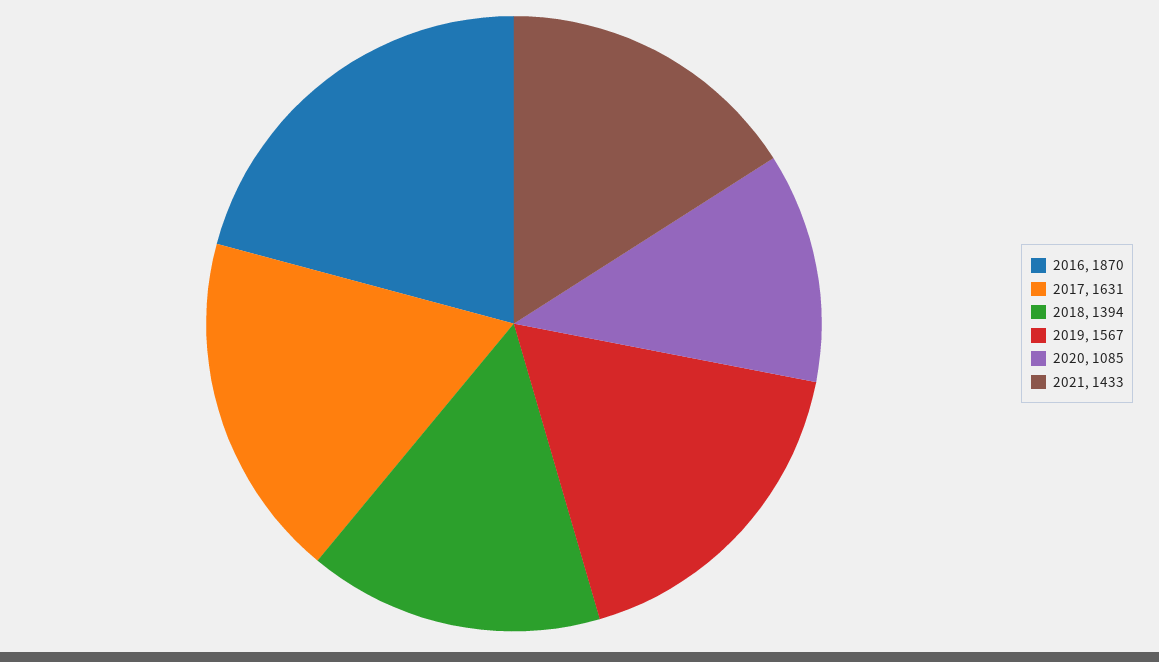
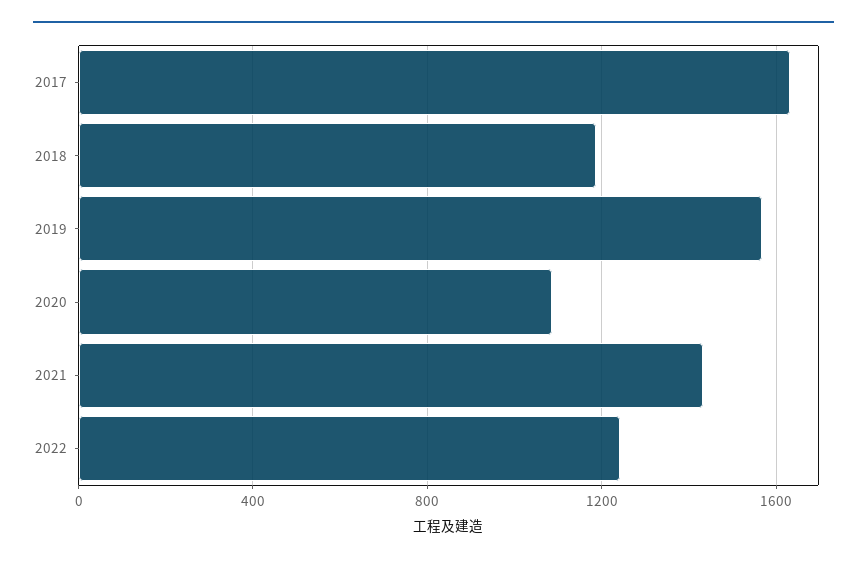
2016: 1870 -> none
2018: 1394 -> 1200
2022: none -> 1250

